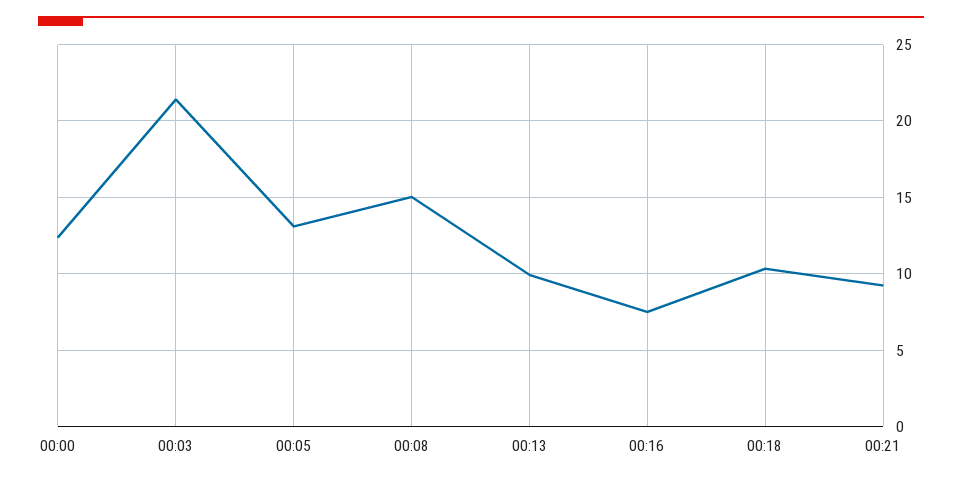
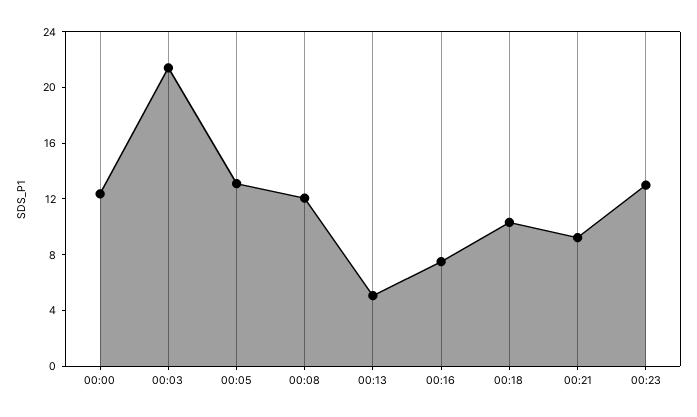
00:08: 15 -> 12
00:13: 10 -> 5
00:23: none -> 13

